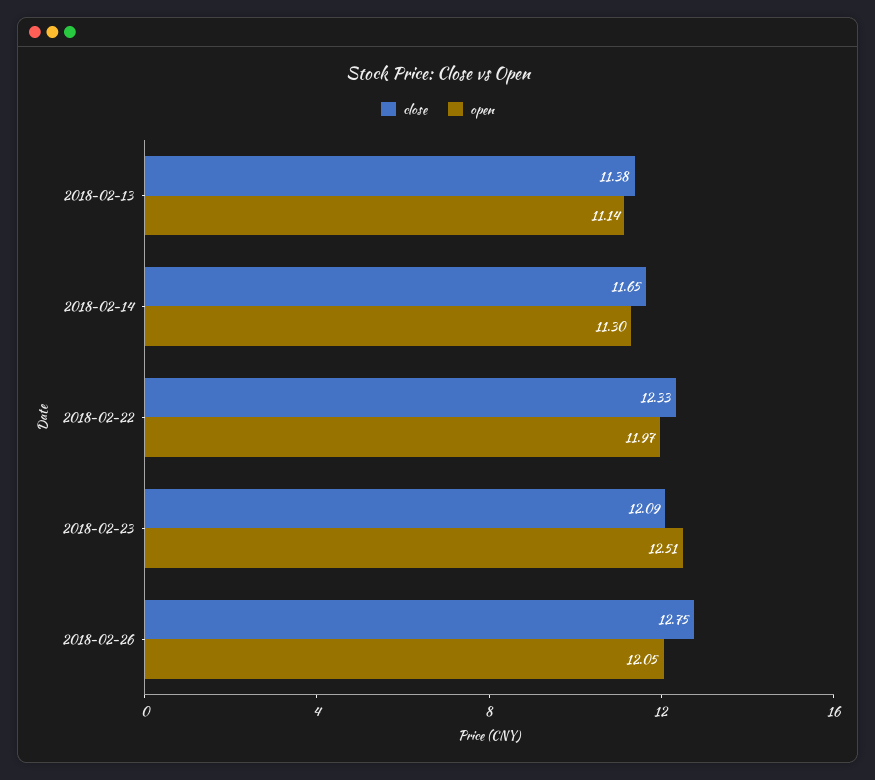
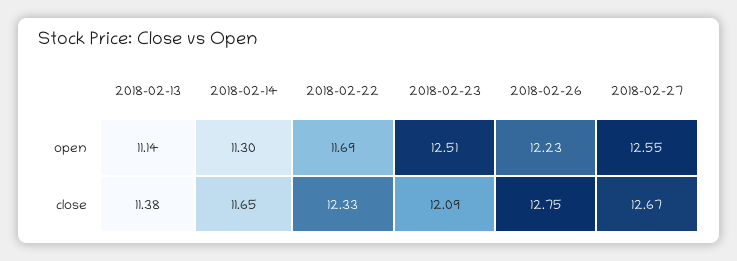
open, 2018-02-22: 11.97 -> 11.69
open, 2018-02-26: 12.05 -> 12.23
open, 2018-02-27: none -> 12.55
close, 2018-02-27: none -> 12.67

